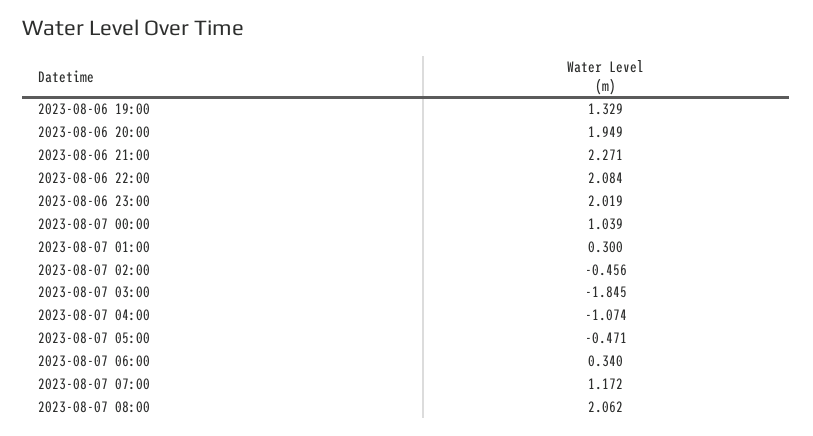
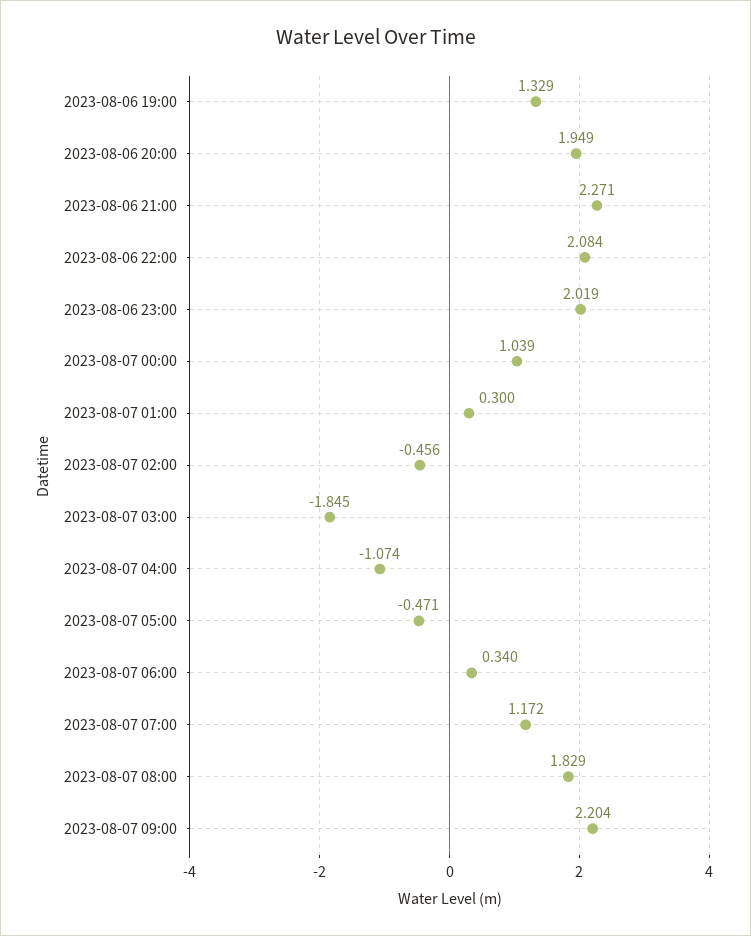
2023-08-07 08:00: 2.062 -> 1.829
2023-08-07 09:00: none -> 2.204

